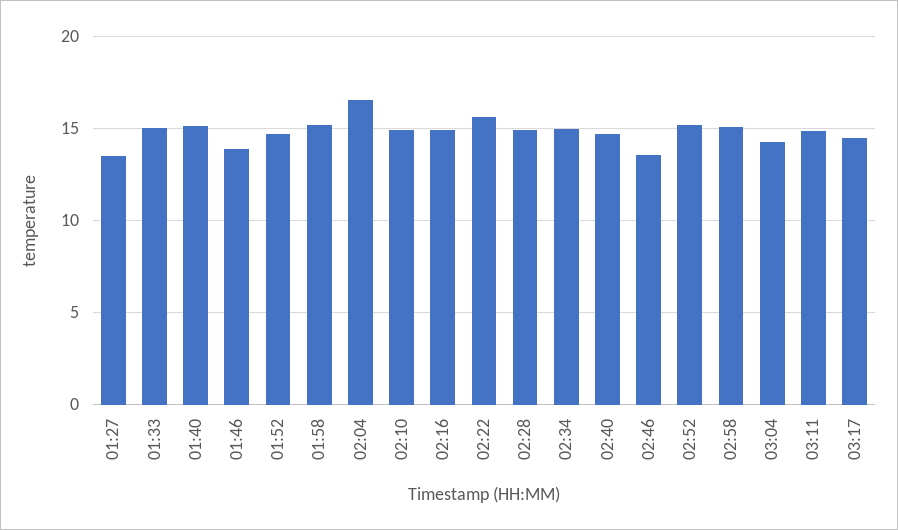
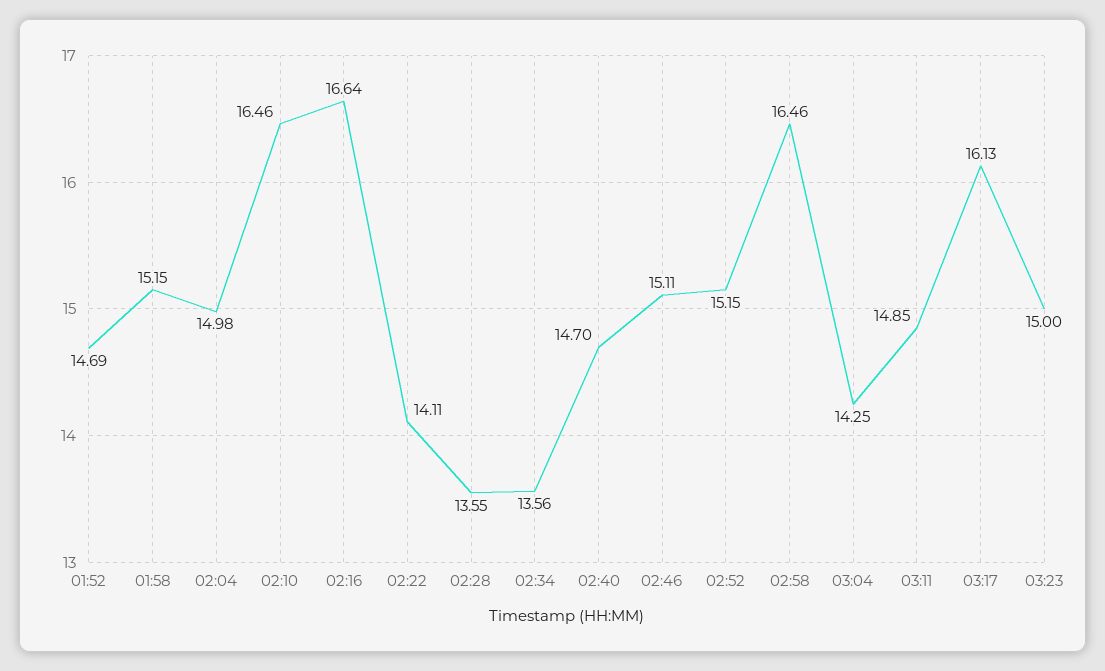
01:27: 13.5 -> none
01:33: 15 -> none
01:40: 15 -> none
01:46: 14 -> none
02:04: 16.5 -> 14.98
02:10: 15 -> 16.46
02:16: 15 -> 16.64
02:22: 15.5 -> 14.11
02:28: 15 -> 13.55
02:34: 15 -> 13.56
02:46: 13.5 -> 15.11
02:58: 15 -> 16.46
03:17: 14.5 -> 16.13
03:23: none -> 15

